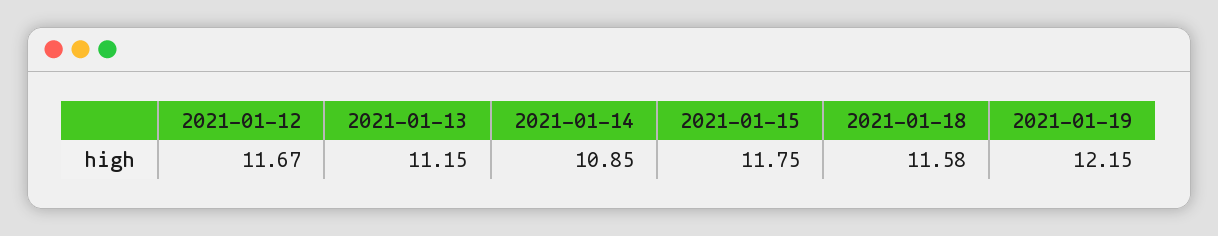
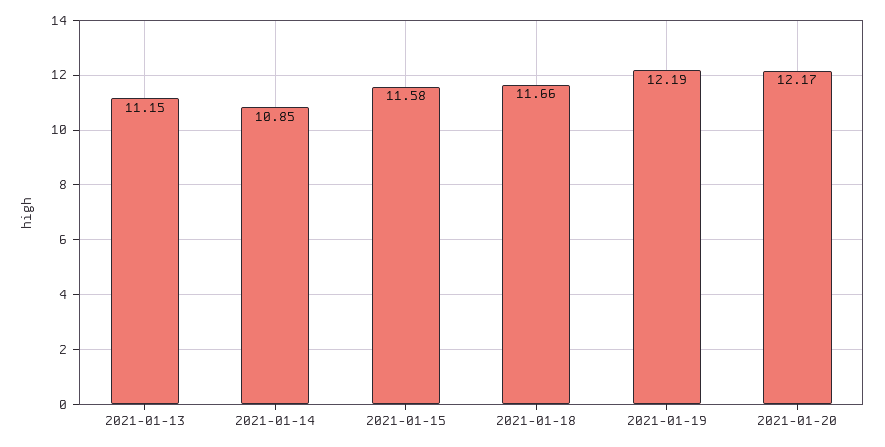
2021-01-12: 11.67 -> none
2021-01-15: 11.75 -> 11.58
2021-01-18: 11.58 -> 11.66
2021-01-19: 12.15 -> 12.19
2021-01-20: none -> 12.17

